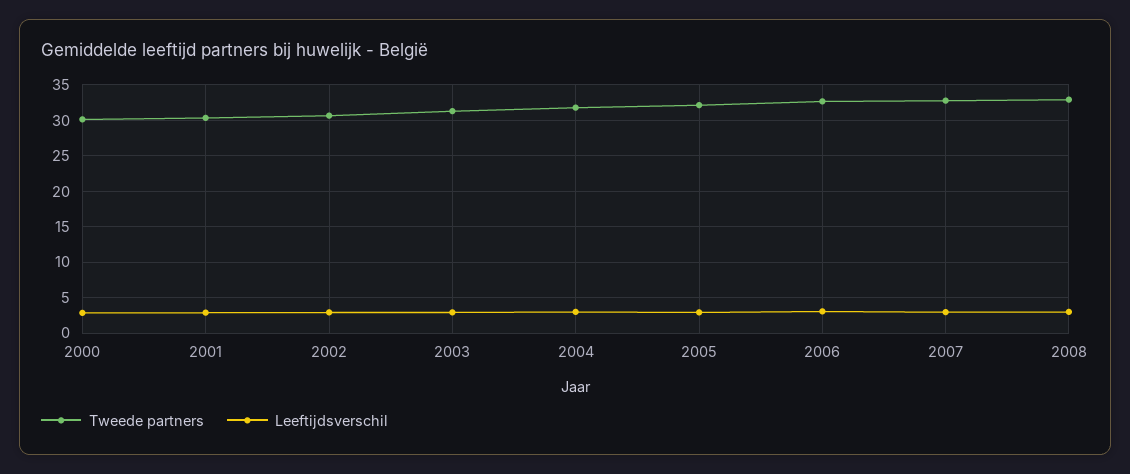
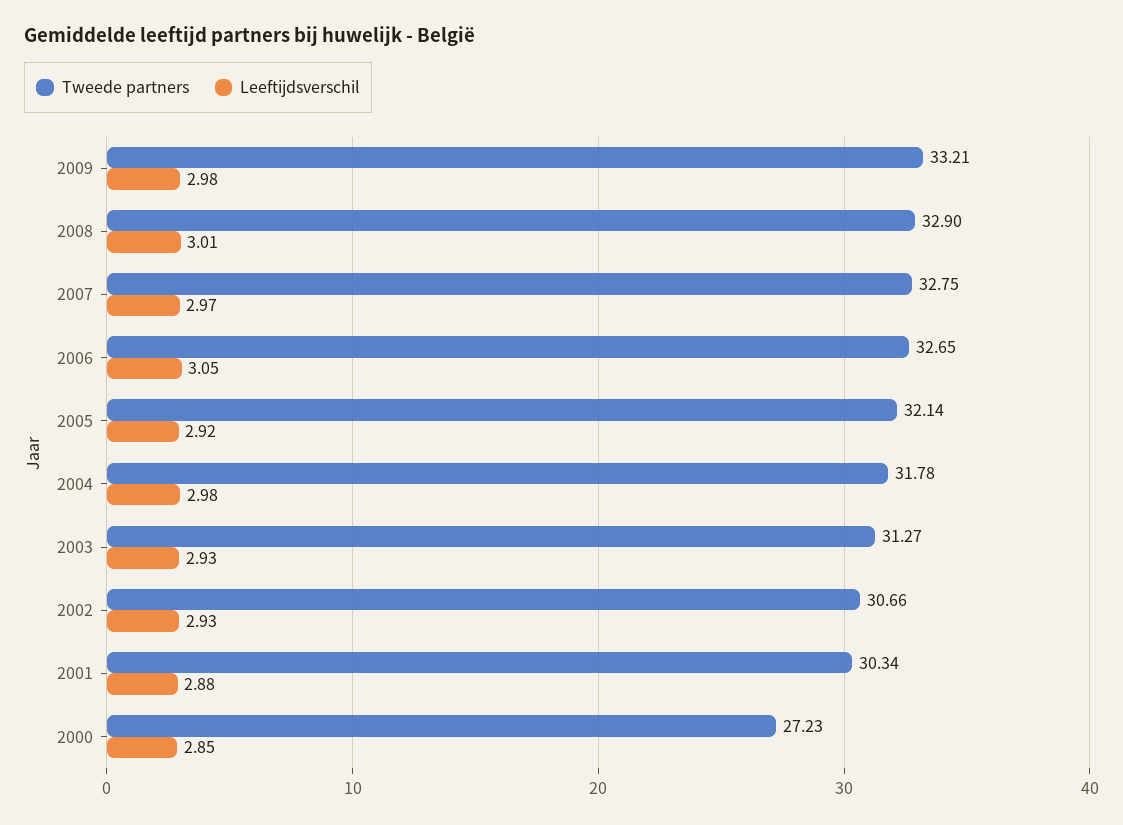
Tweede partners, 2000: 30 -> 27.23
Tweede partners, 2009: none -> 33.21
Leeftijdsverschil, 2009: none -> 2.98

